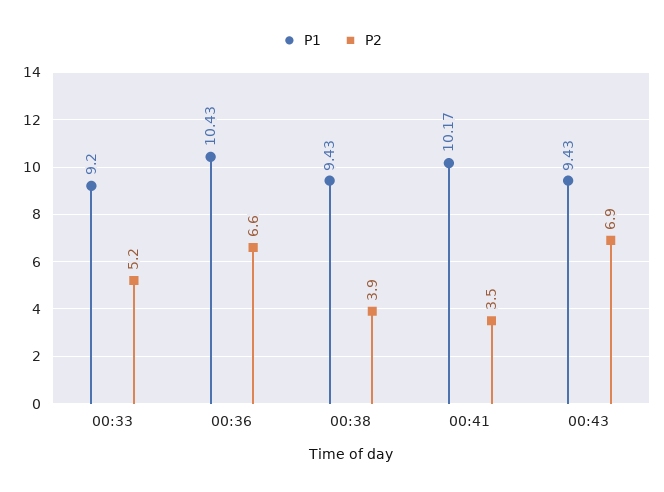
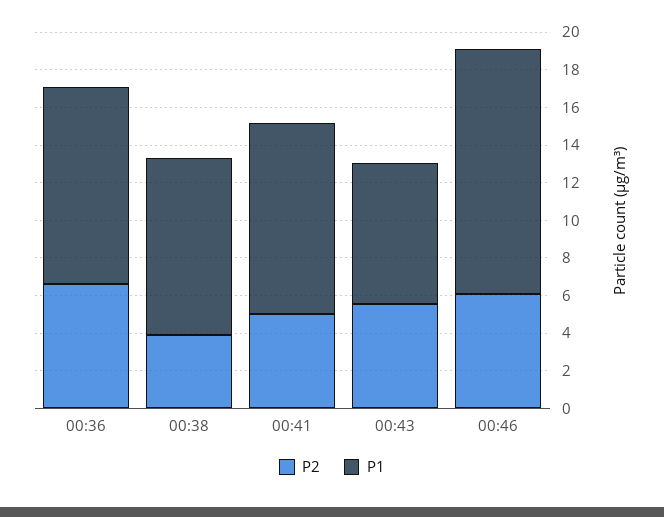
P1, 00:33: 9.2 -> none
P2, 00:33: 5.2 -> none
P2, 00:41: 3.5 -> 5
P1, 00:43: 9.43 -> 7.5
P2, 00:43: 6.9 -> 5.5
P2, 00:46: none -> 6
P1, 00:46: none -> 13

